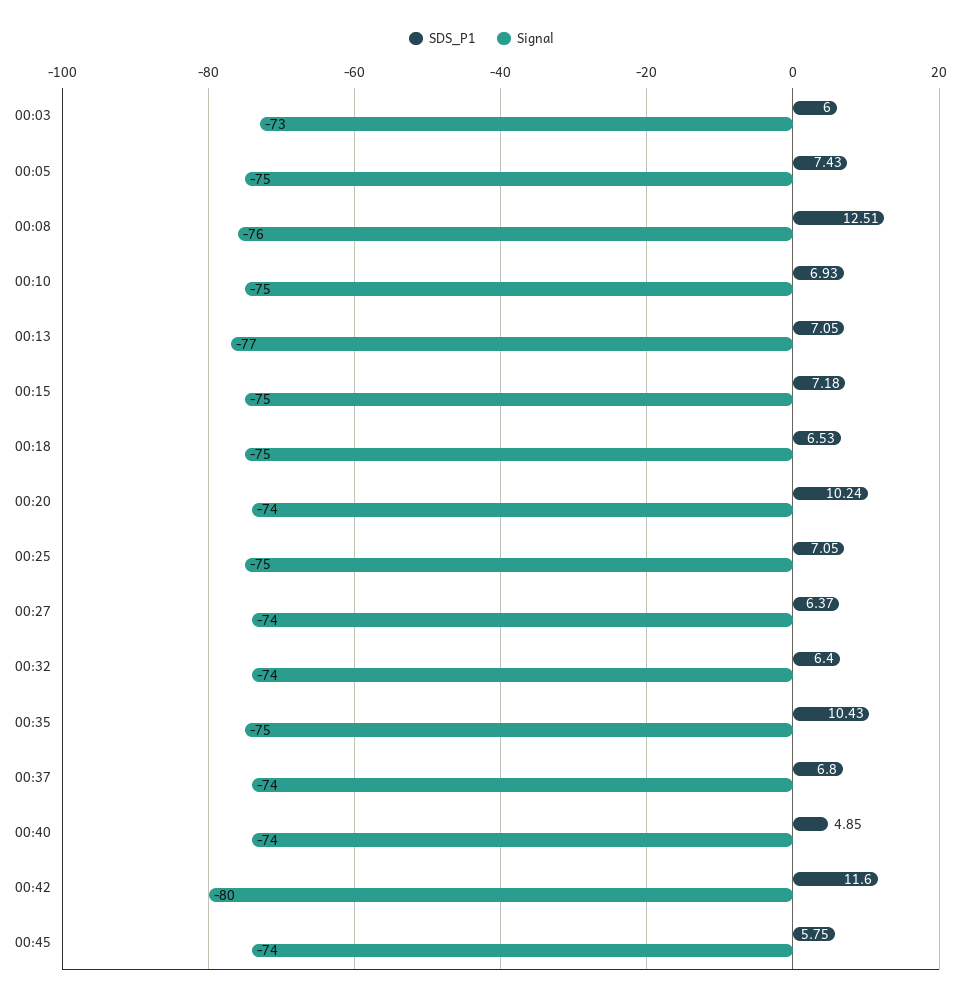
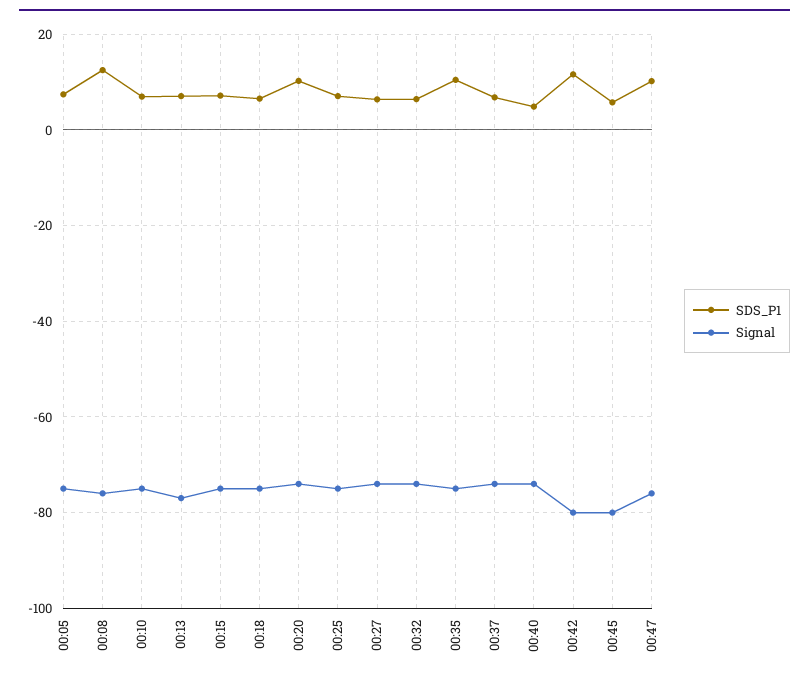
SDS_P1, 00:03: 6 -> none
Signal, 00:03: -73 -> none
Signal, 00:45: -74 -> -80
SDS_P1, 00:47: none -> 10
Signal, 00:47: none -> -76

